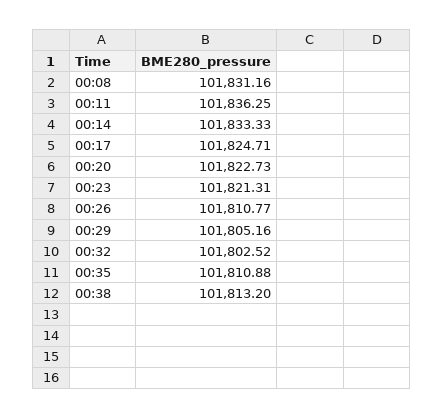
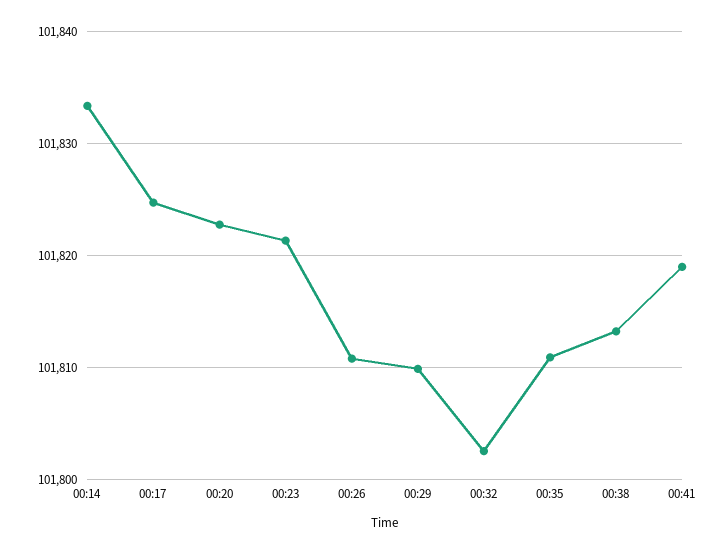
00:08: 101831.16 -> none
00:11: 101836.25 -> none
00:29: 101805.16 -> 101810
00:41: none -> 101819

